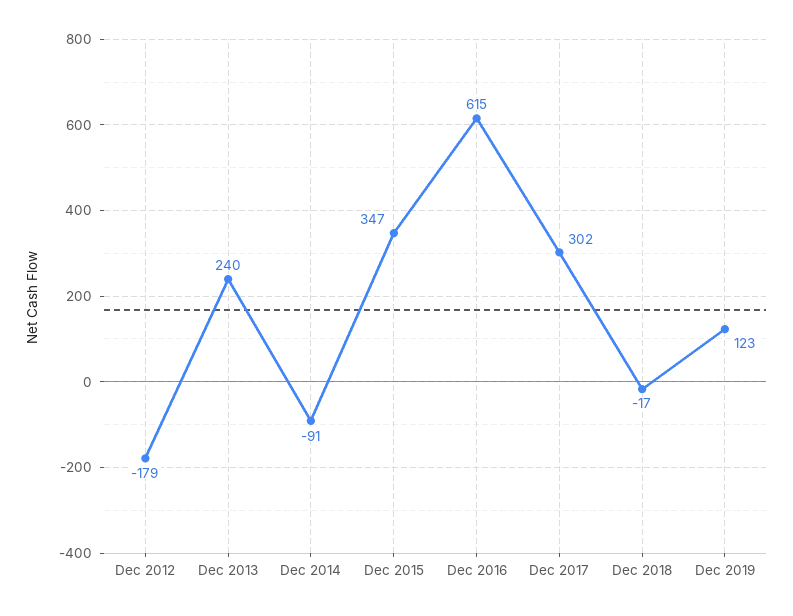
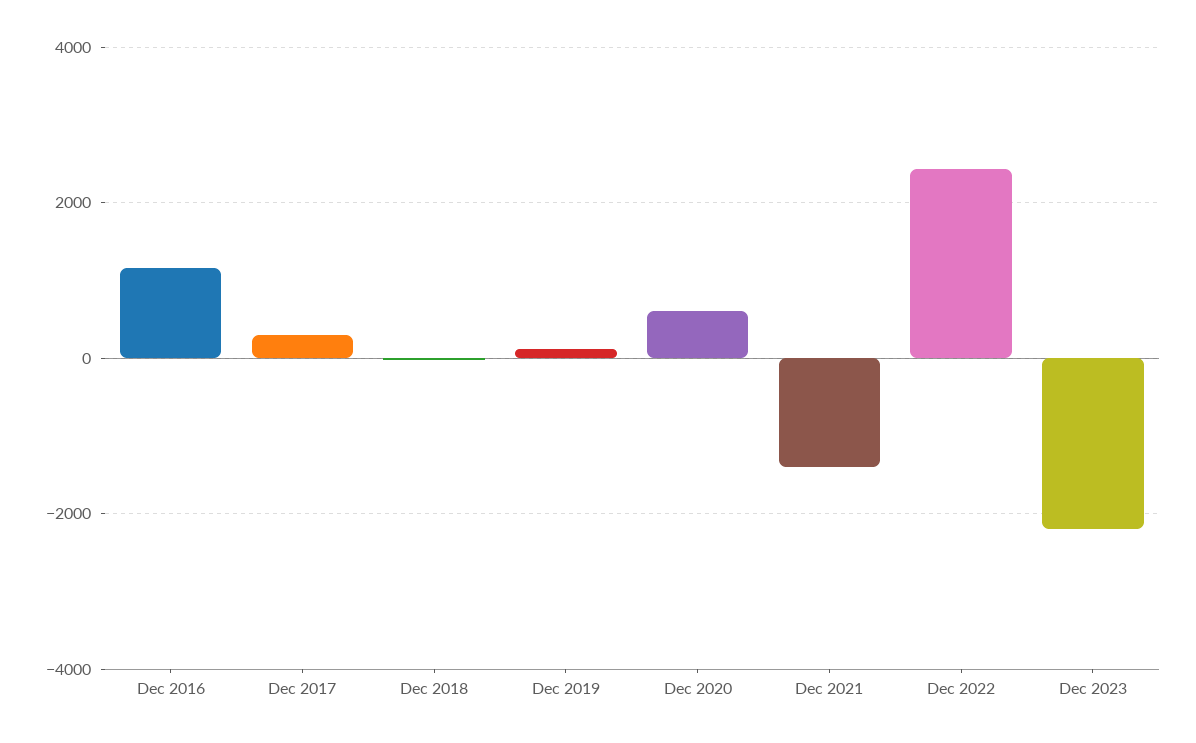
Dec 2012: -179 -> none
Dec 2013: 240 -> none
Dec 2014: -91 -> none
Dec 2015: 347 -> none
Dec 2016: 615 -> 1200
Dec 2020: none -> 600
Dec 2021: none -> -1400
Dec 2022: none -> 2400
Dec 2023: none -> -2200

